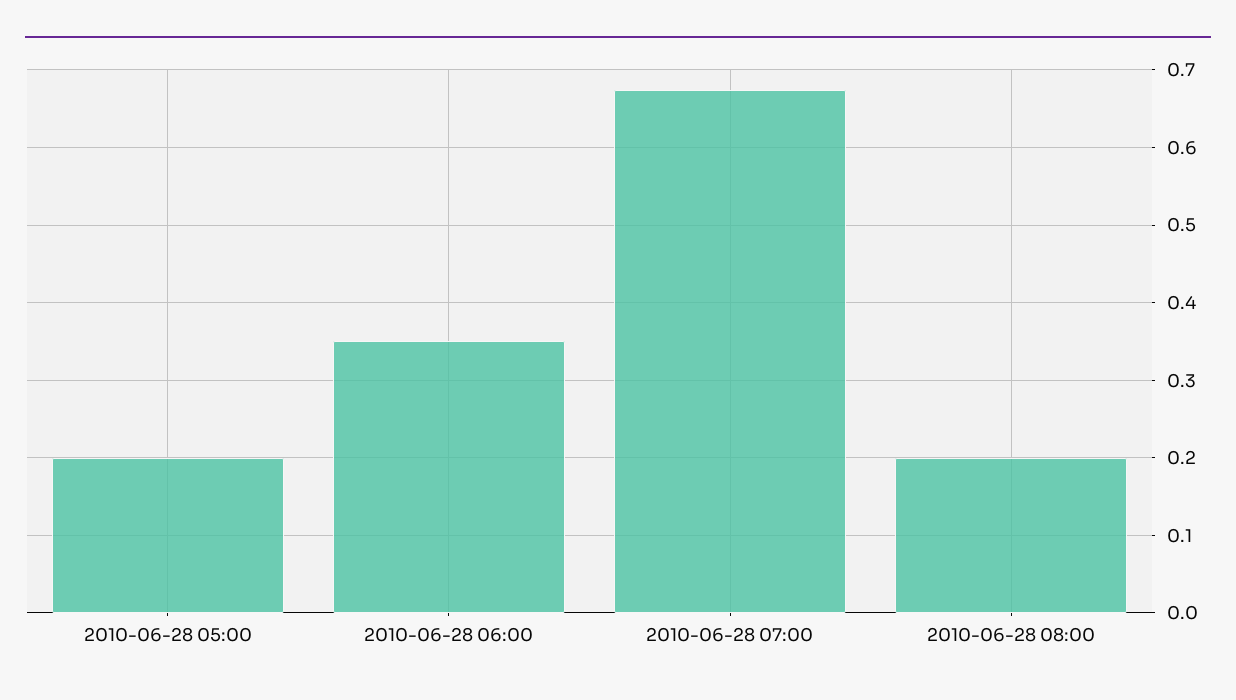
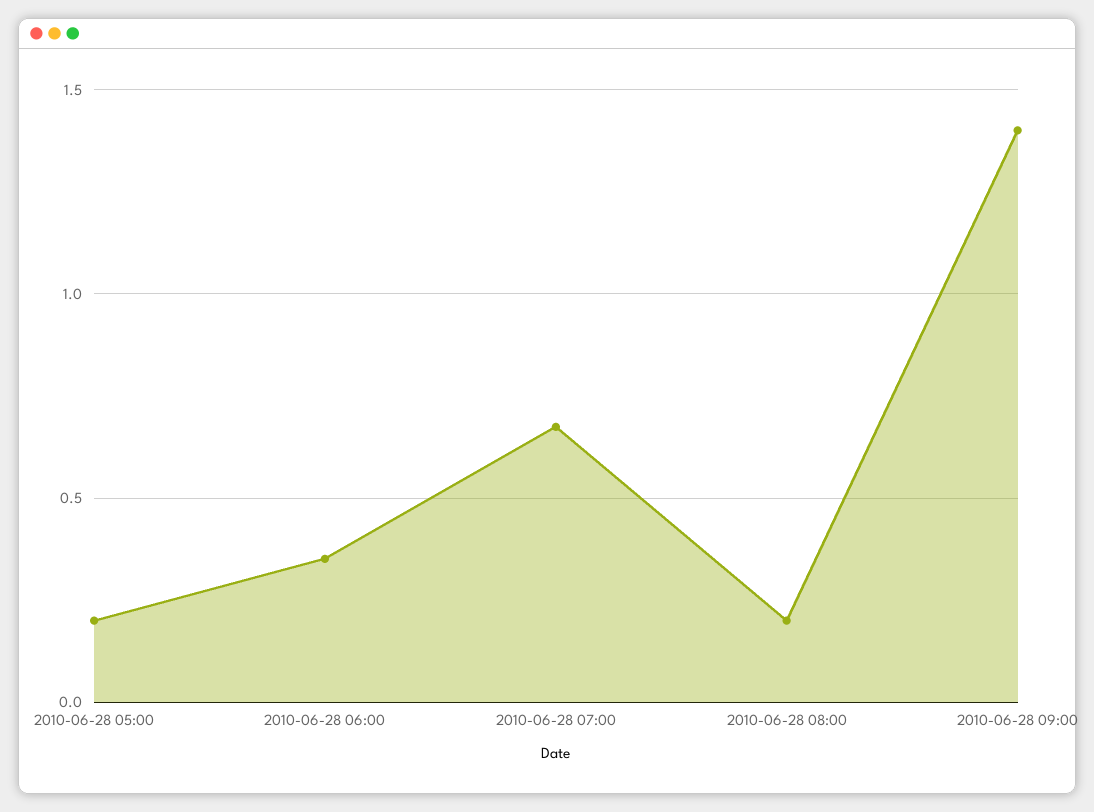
2010-06-28 09:00: none -> 1.4

